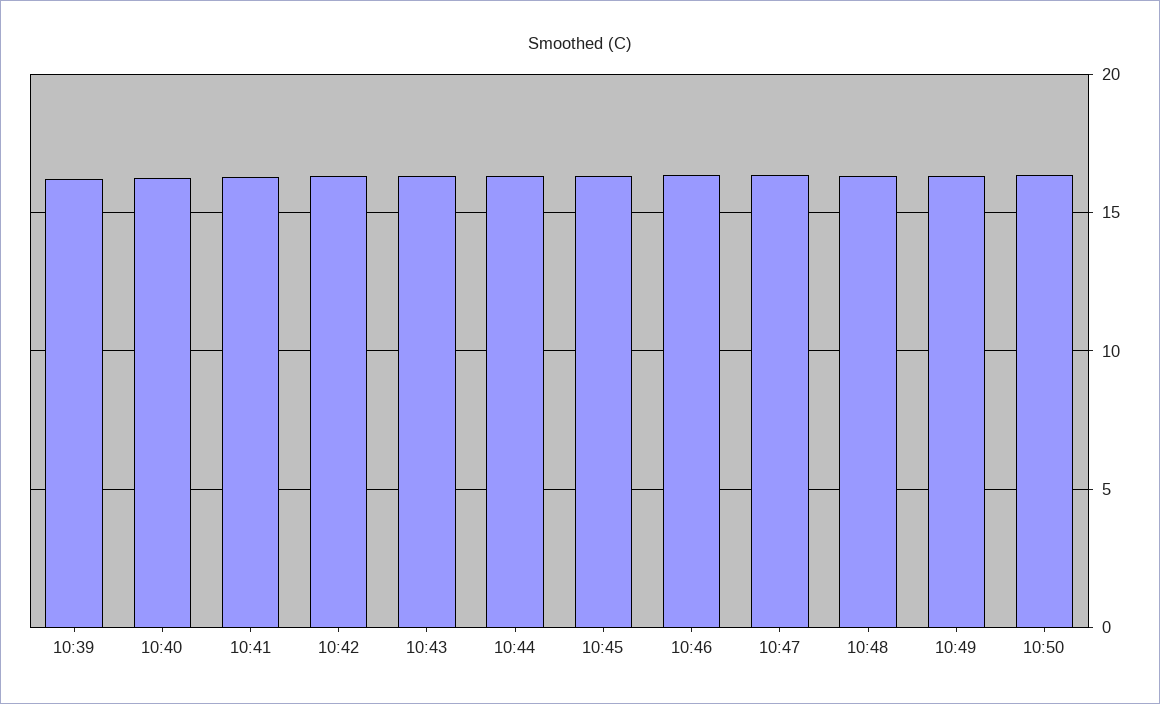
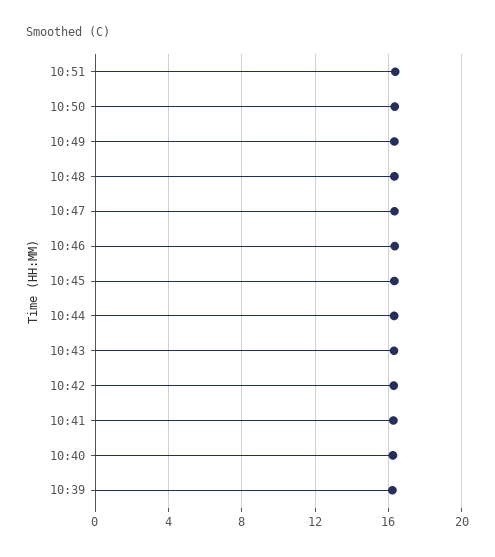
10:51: none -> 16.5

